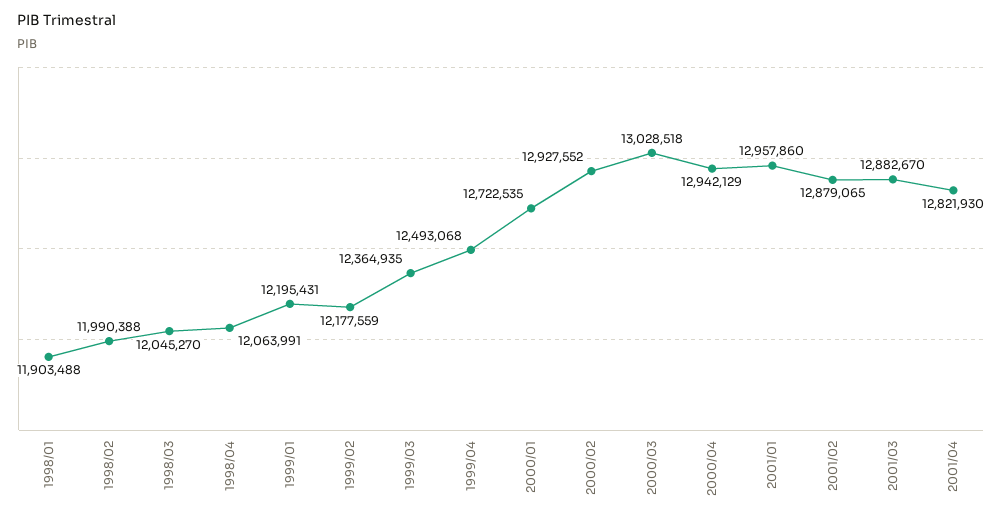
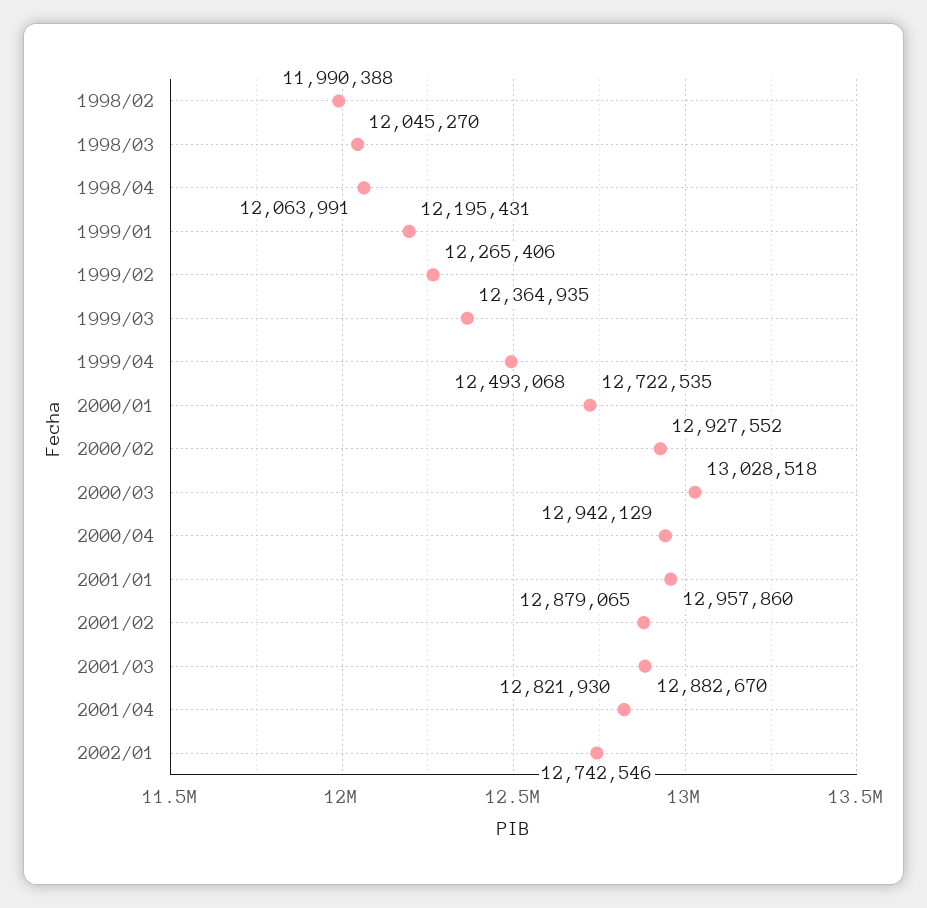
1998/01: 11903488 -> none
1999/02: 12177559 -> 12265406
2002/01: none -> 12742546

